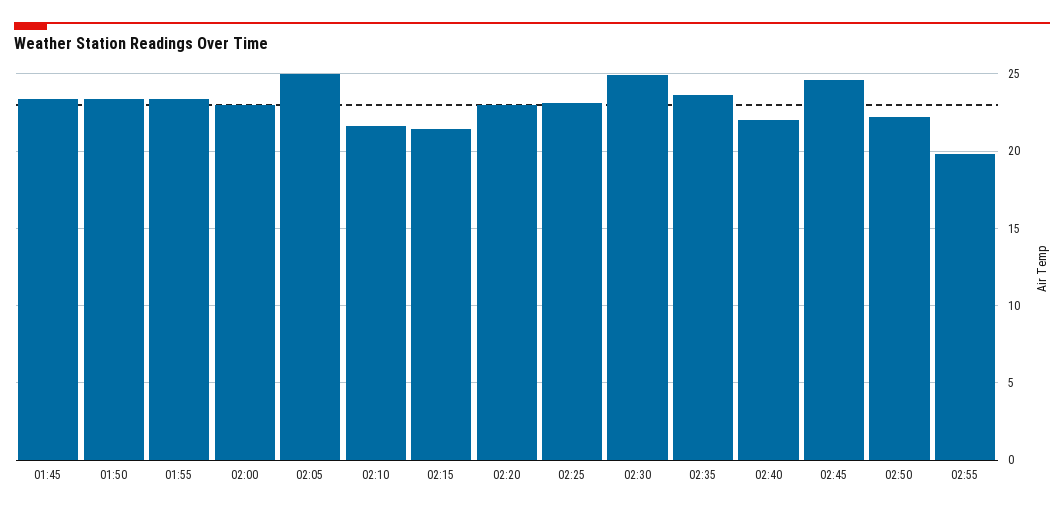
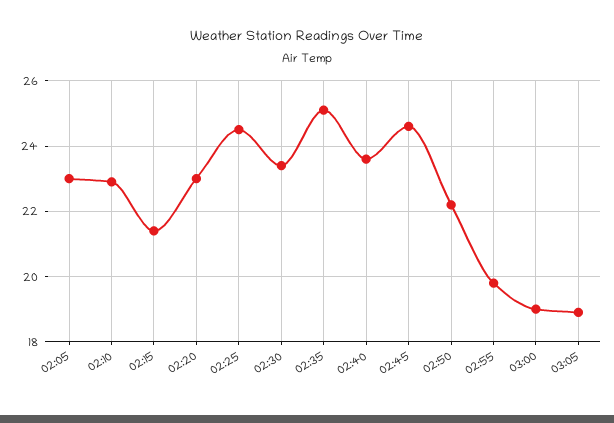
01:45: 23.5 -> none
01:50: 23.5 -> none
01:55: 23.5 -> none
02:00: 23 -> none
02:05: 25 -> 23
02:10: 21.5 -> 23
02:25: 23 -> 24.5
02:30: 25 -> 23.5
02:35: 23.5 -> 25
02:40: 22 -> 23.5
03:00: none -> 19
03:05: none -> 19

